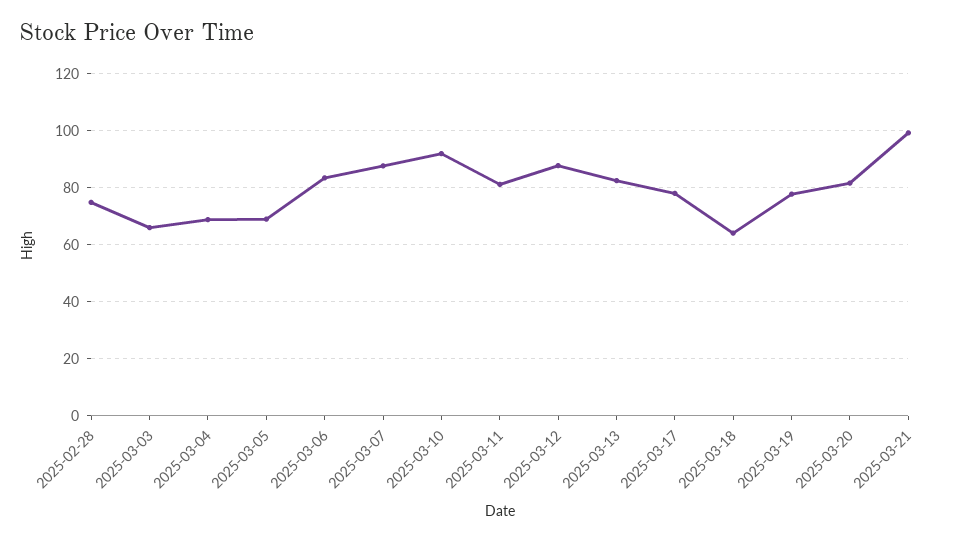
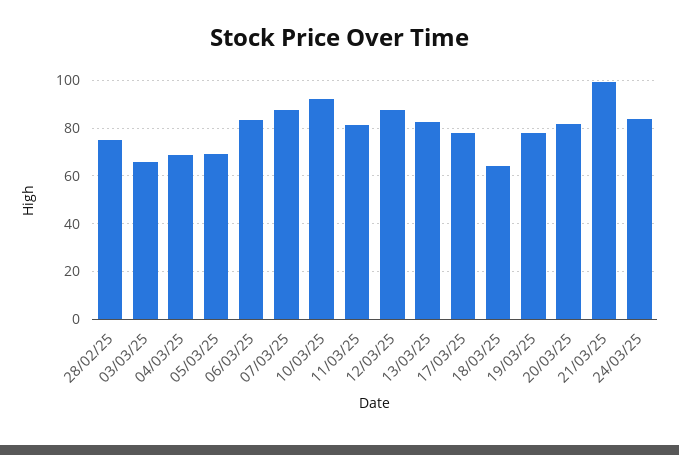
24/03/25: none -> 85

